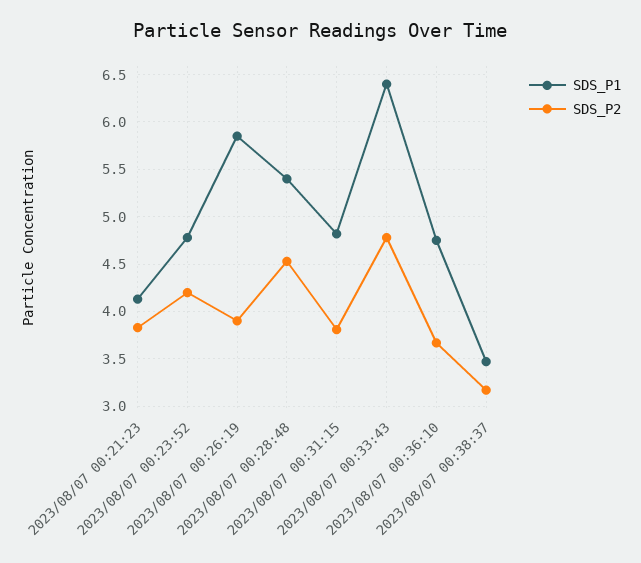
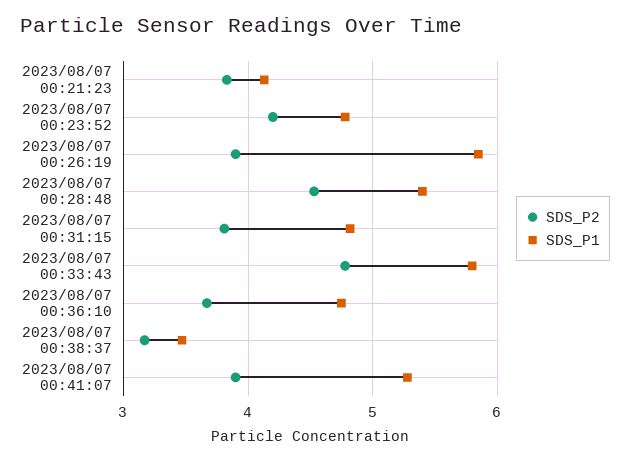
SDS_P1, 2023/08/07 00:33:43: 6.4 -> 5.8
SDS_P2, 2023/08/07 00:41:07: none -> 3.9
SDS_P1, 2023/08/07 00:41:07: none -> 5.3

